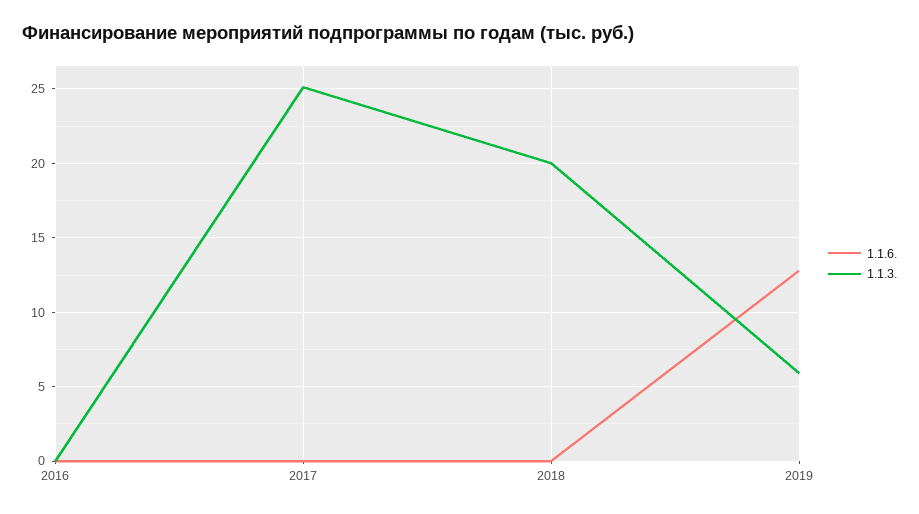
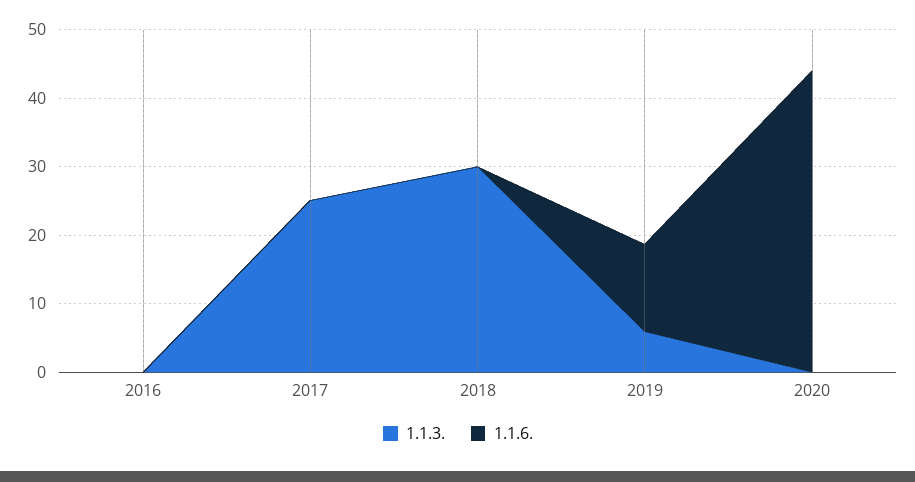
1.1.3., 2018: 20 -> 30
1.1.3., 2020: none -> 0
1.1.6., 2020: none -> 44

